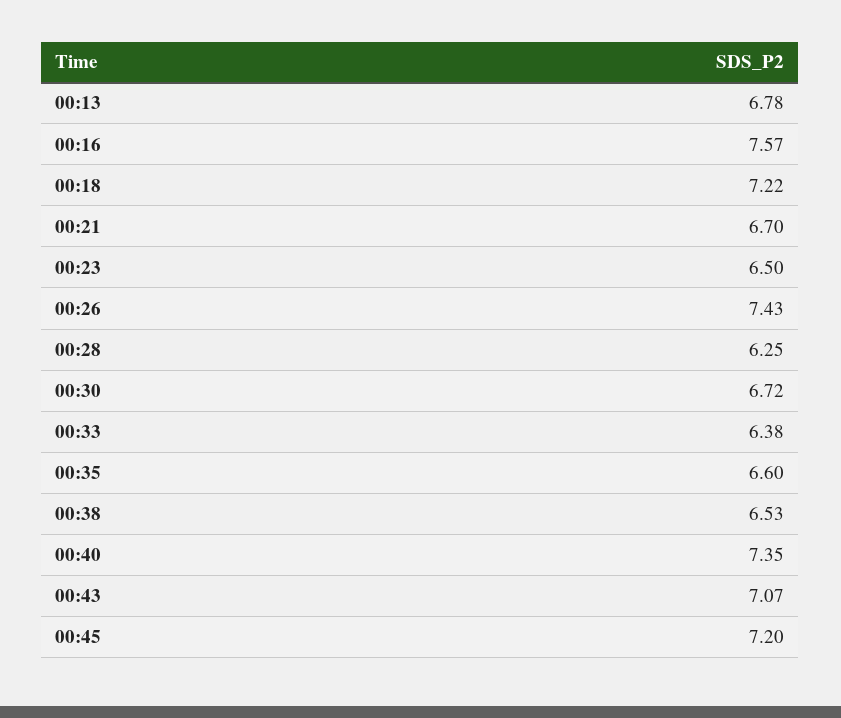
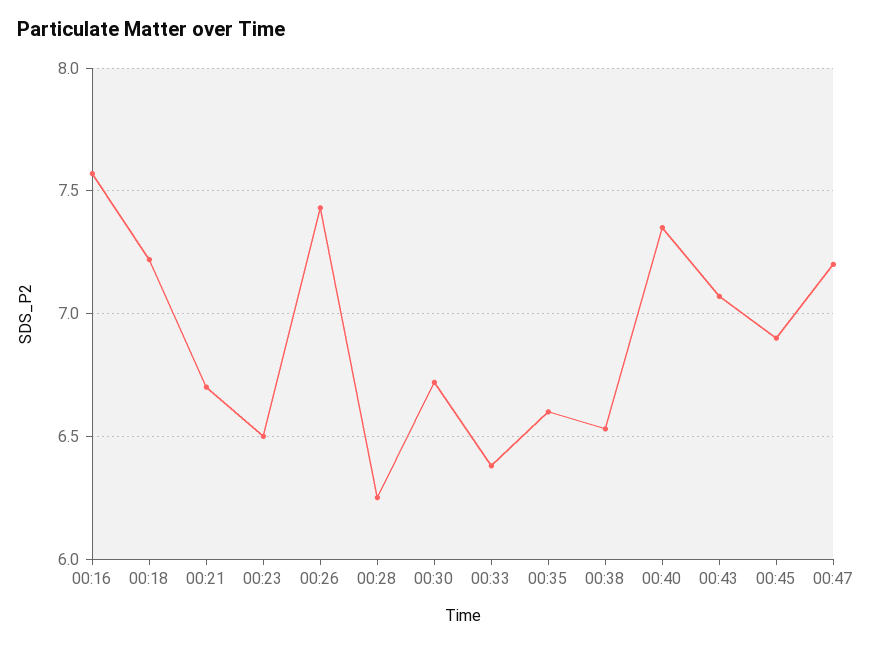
00:13: 6.78 -> none
00:45: 7.2 -> 6.9
00:47: none -> 7.2

